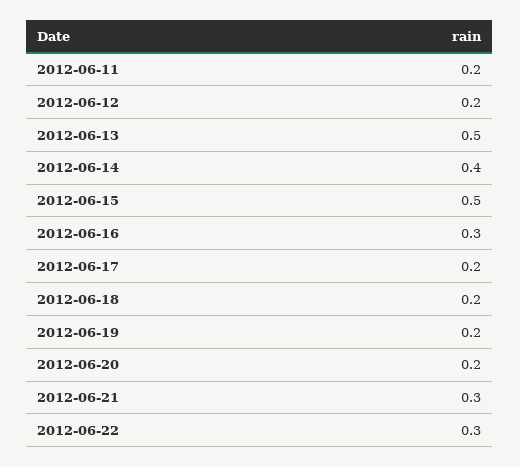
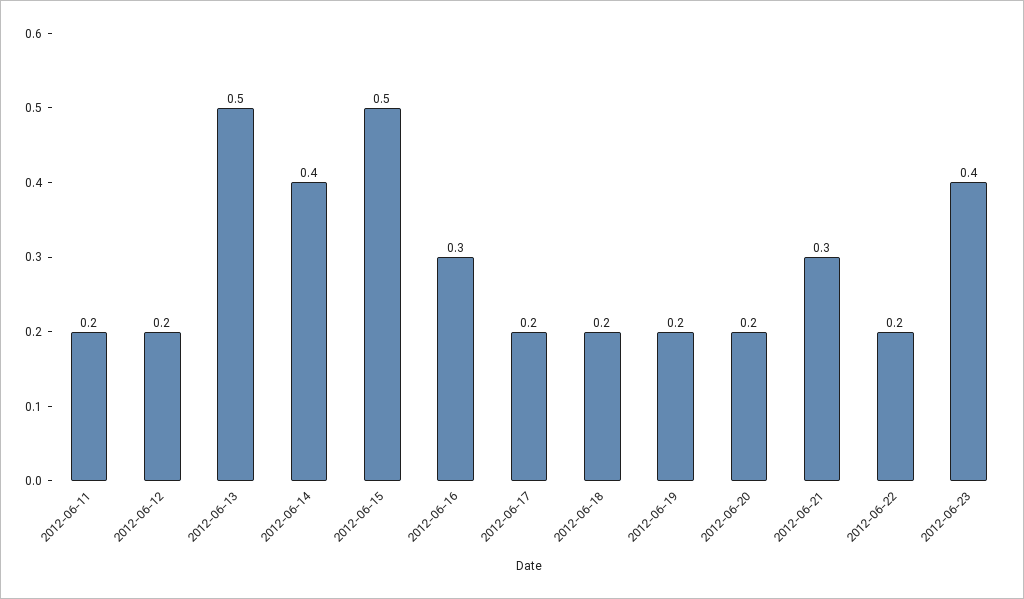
2012-06-22: 0.3 -> 0.2
2012-06-23: none -> 0.4

